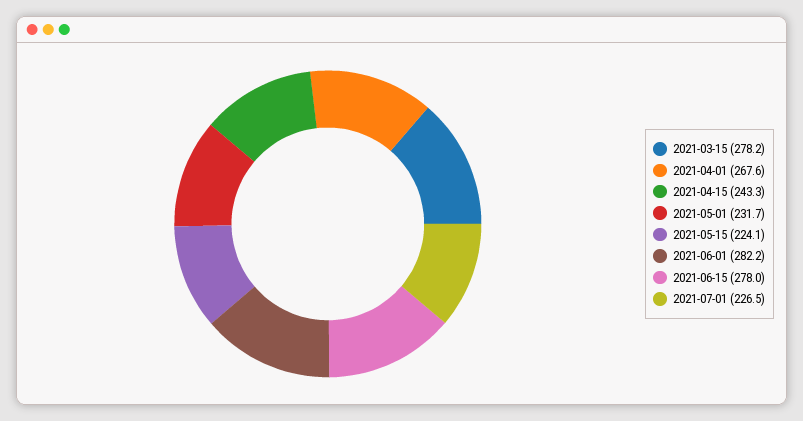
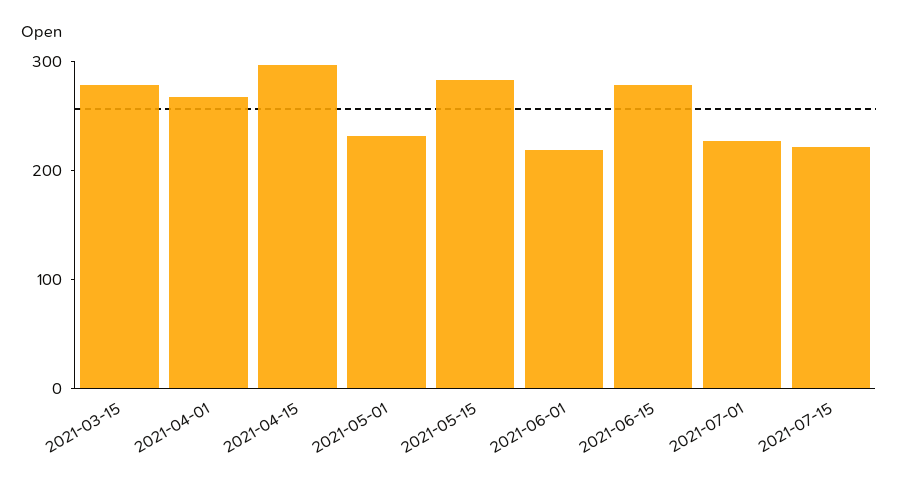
2021-04-15: 243.3 -> 300
2021-05-15: 224.1 -> 280
2021-06-01: 282.2 -> 220
2021-07-15: none -> 220

